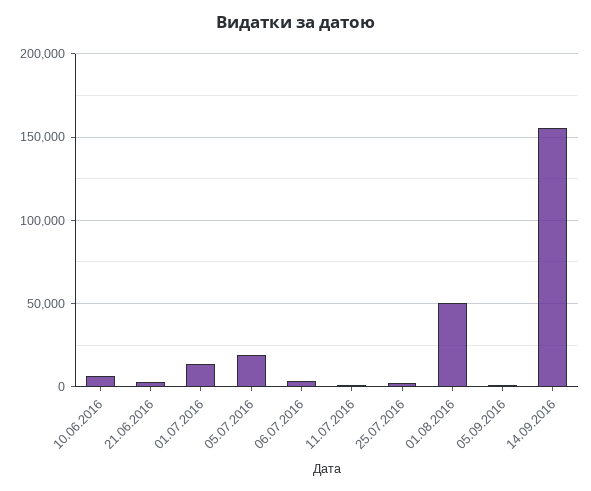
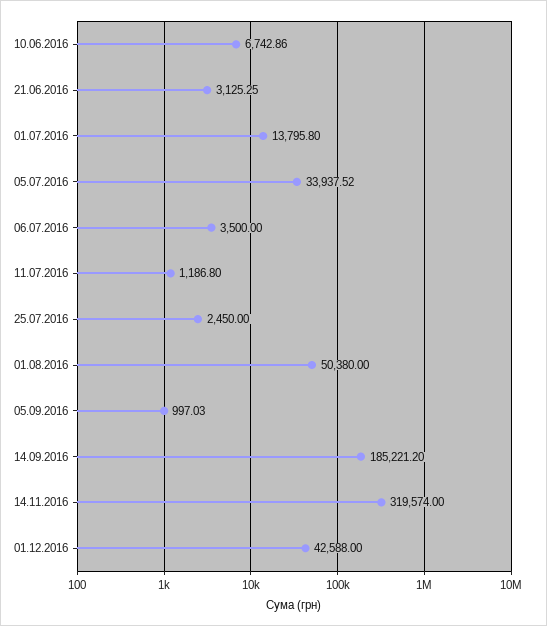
05.07.2016: 20000 -> 33937.52
14.09.2016: 155000 -> 185221.2
14.11.2016: none -> 319574
01.12.2016: none -> 42588

